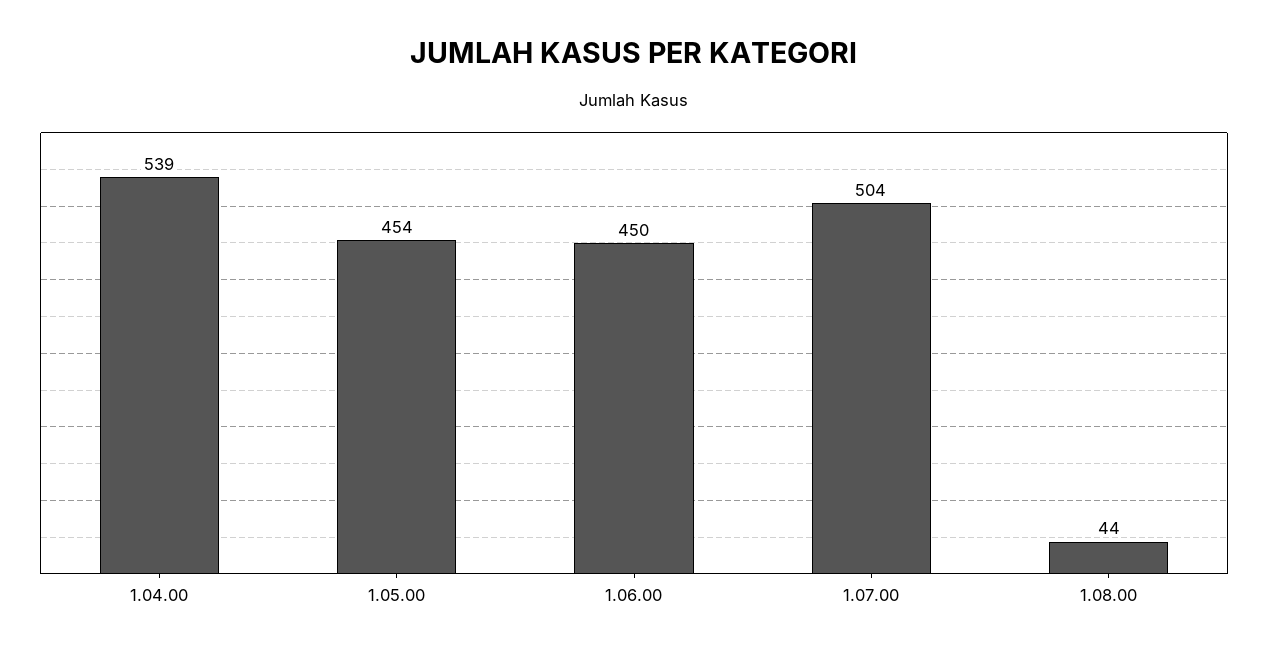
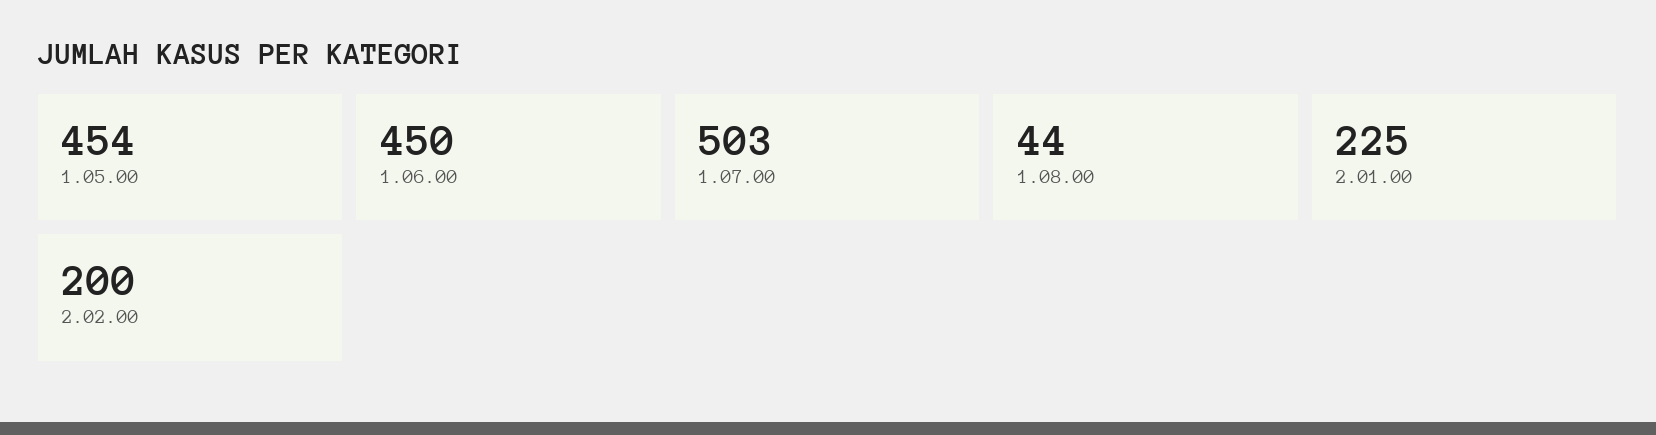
1.04.00: 539 -> none
1.07.00: 504 -> 503
2.01.00: none -> 225
2.02.00: none -> 200

